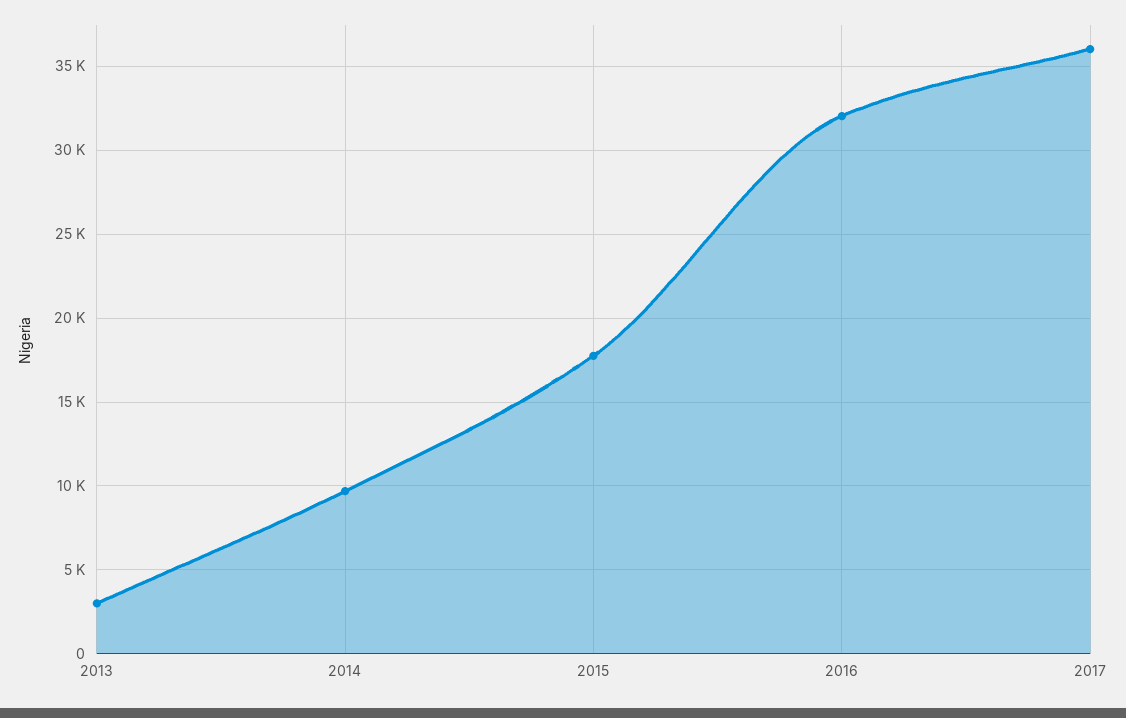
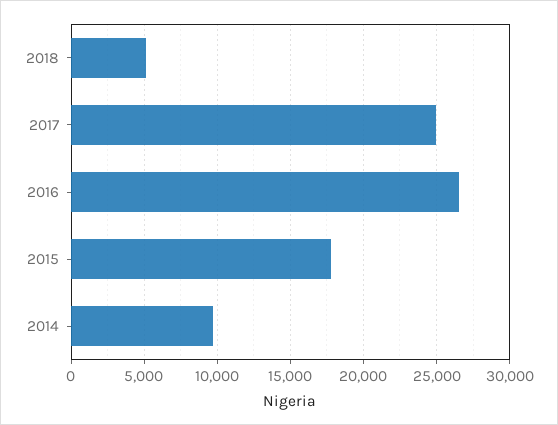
2013: 3000 -> none
2016: 32000 -> 26500
2017: 36000 -> 25000
2018: none -> 5000

